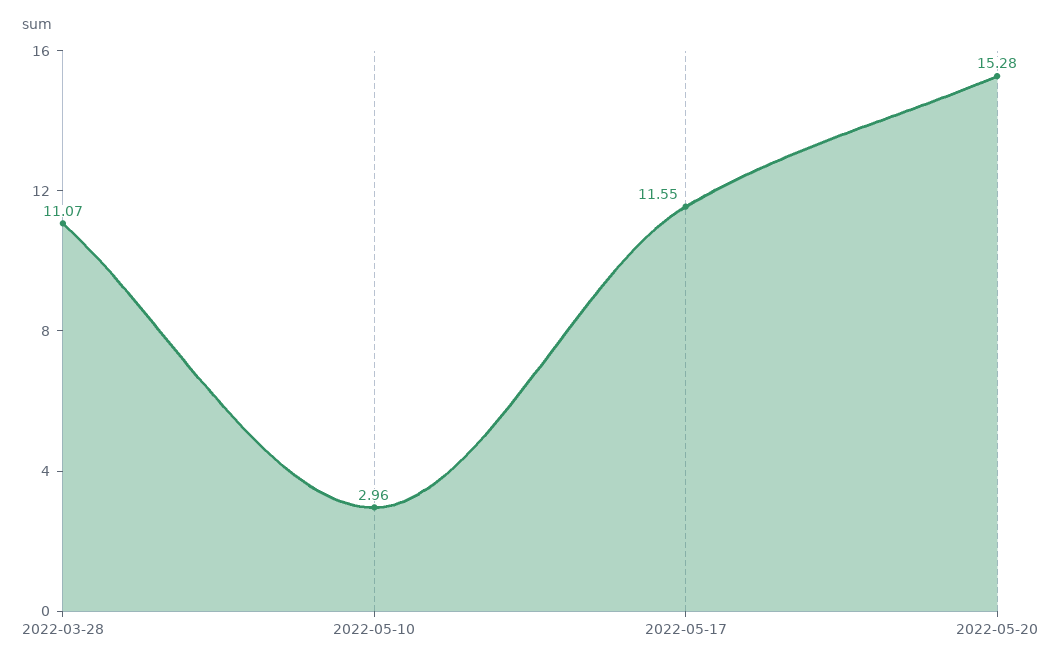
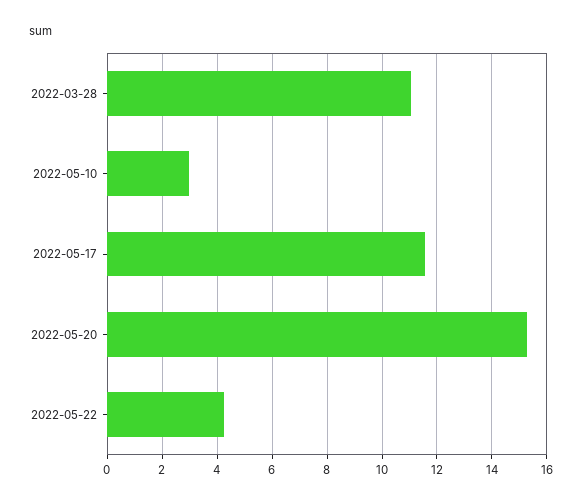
2022-05-22: none -> 4.25

